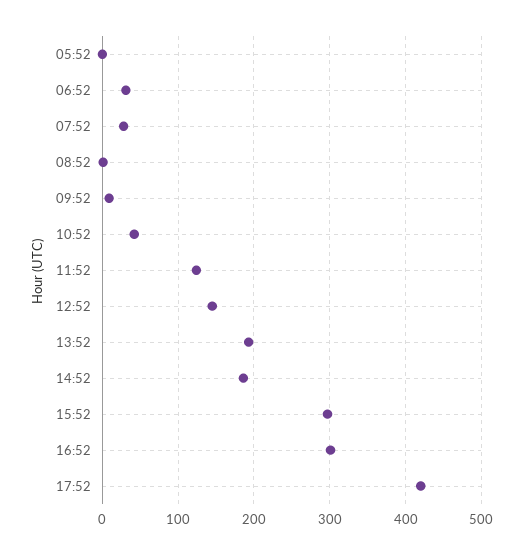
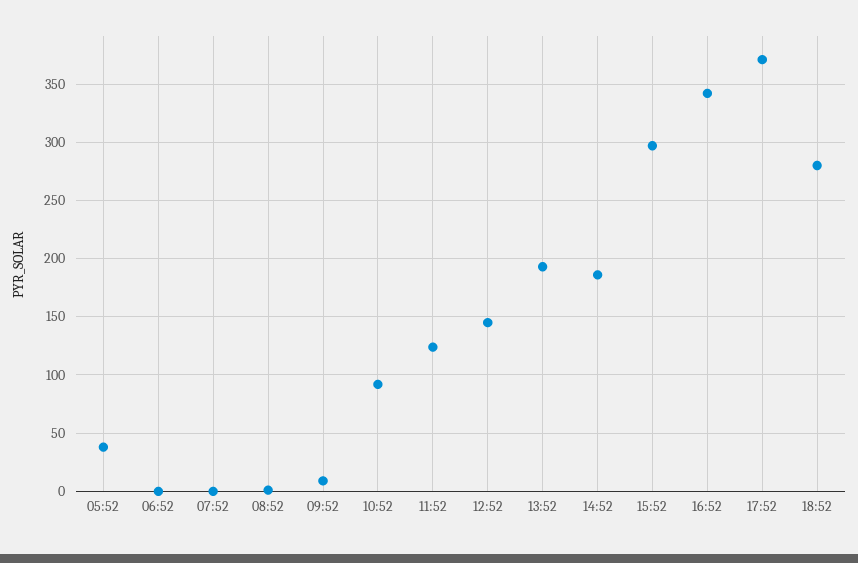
05:52: 0 -> 40
06:52: 30 -> 0
07:52: 30 -> 0
10:52: 40 -> 90
16:52: 300 -> 340
17:52: 420 -> 370
18:52: none -> 280

